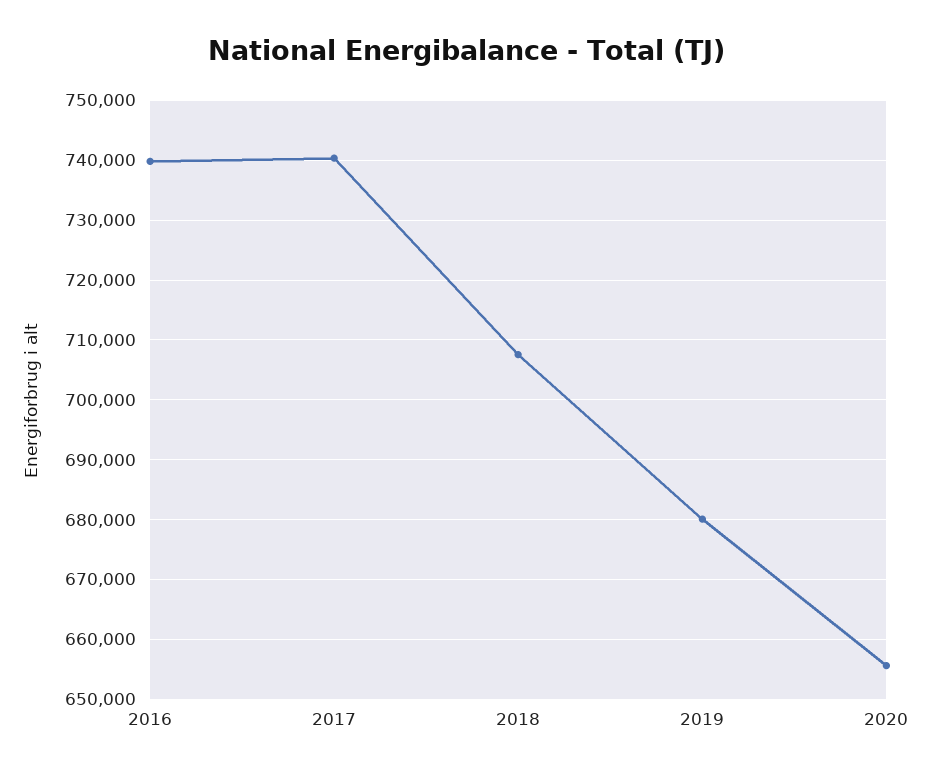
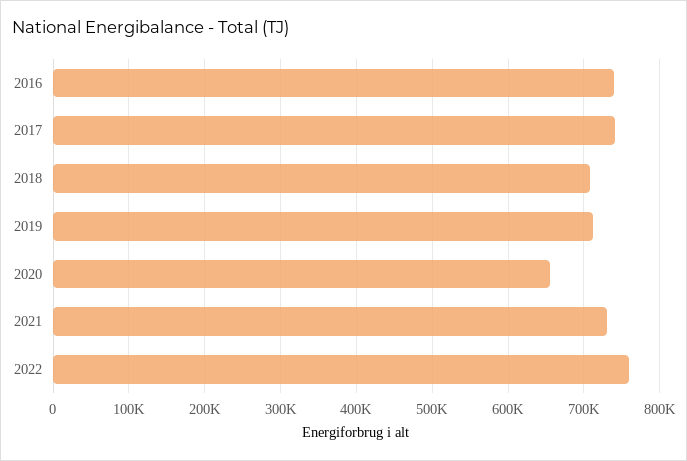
2019: 680000 -> 710000
2021: none -> 730000
2022: none -> 760000

